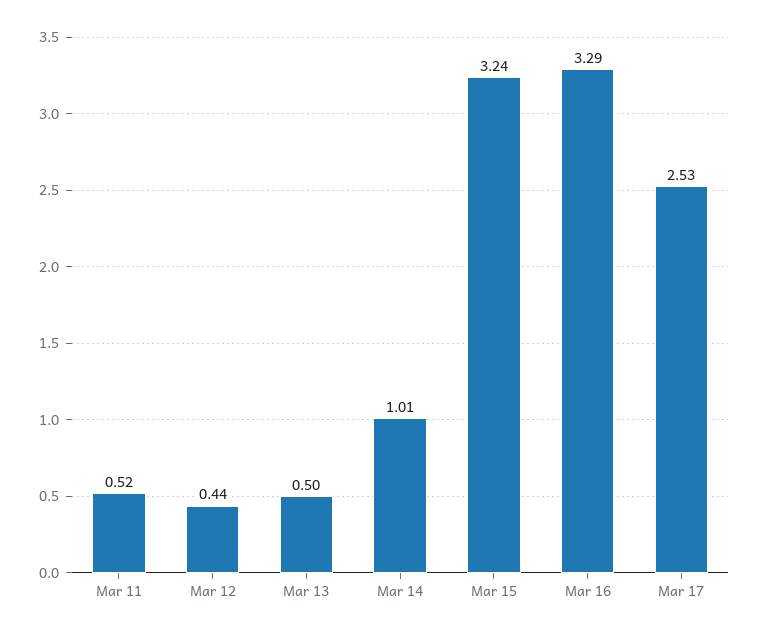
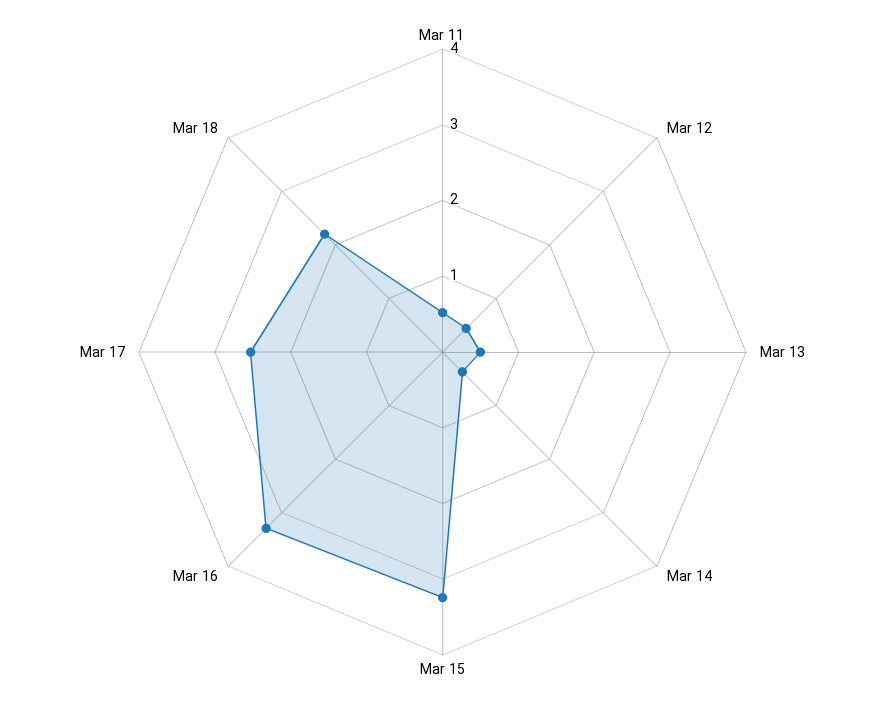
Mar 14: 1.01 -> 0.4
Mar 18: none -> 2.2

